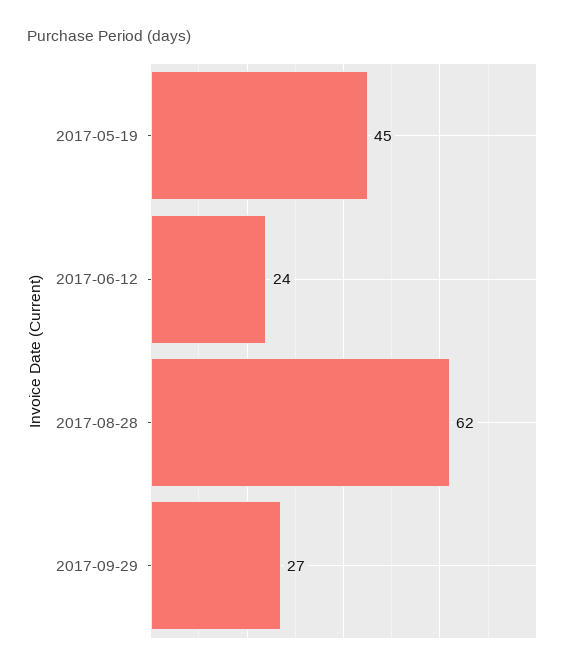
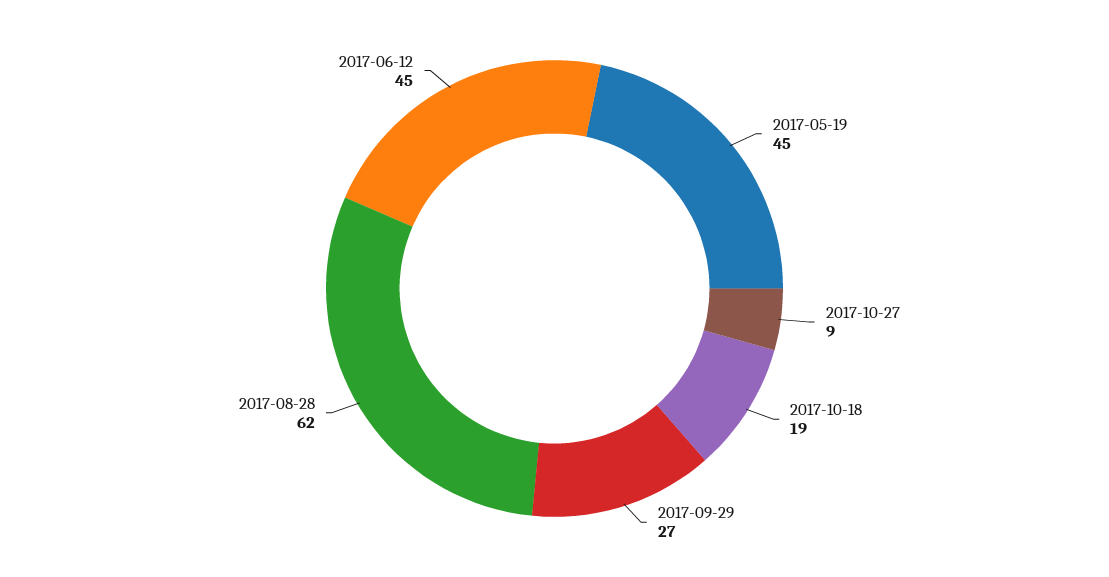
2017-06-12: 24 -> 45
2017-10-27: none -> 9
2017-10-18: none -> 19

